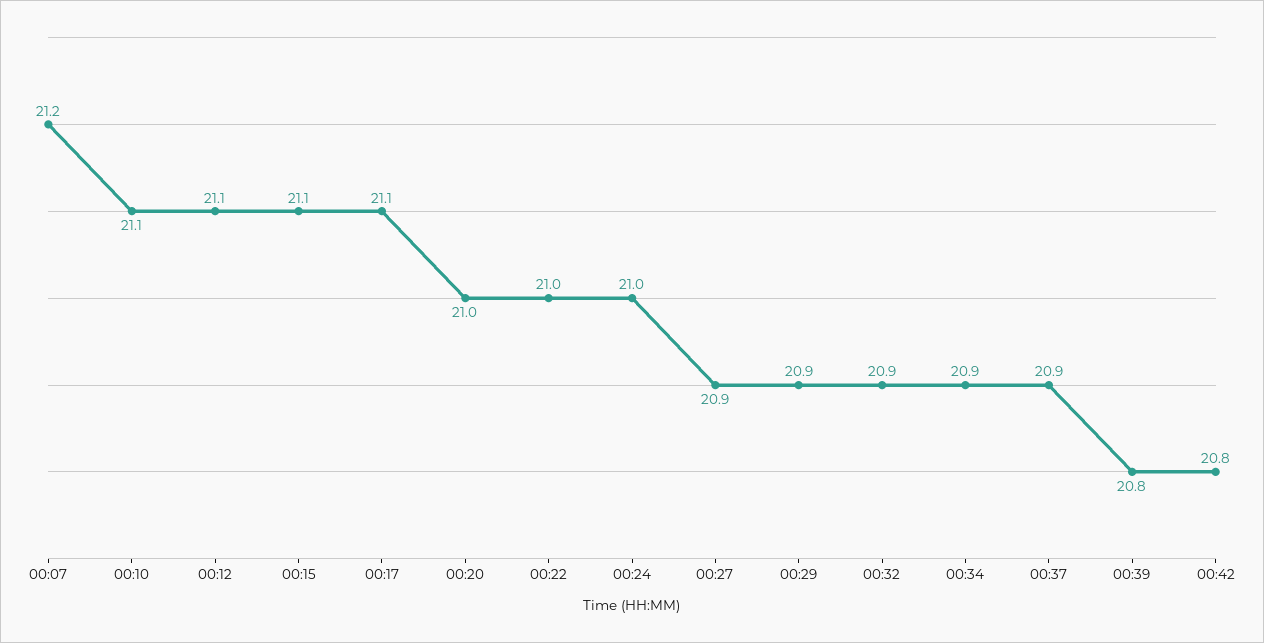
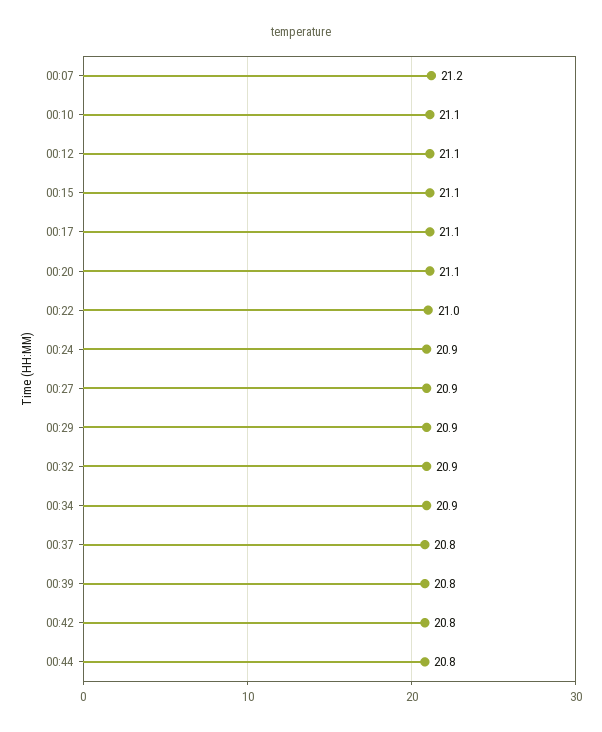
00:20: 21 -> 21.1
00:24: 21 -> 20.9
00:37: 20.9 -> 20.8
00:44: none -> 20.8

